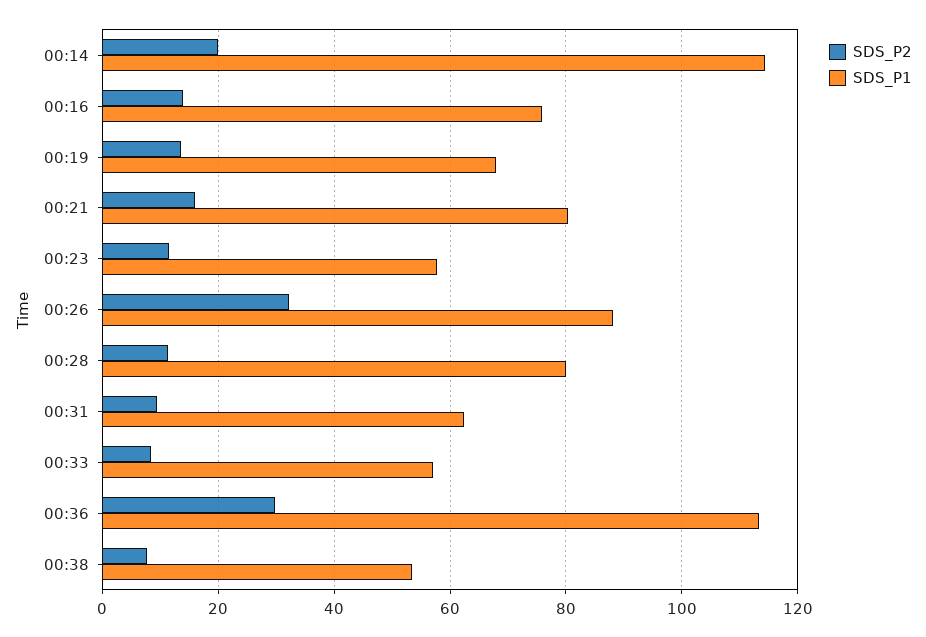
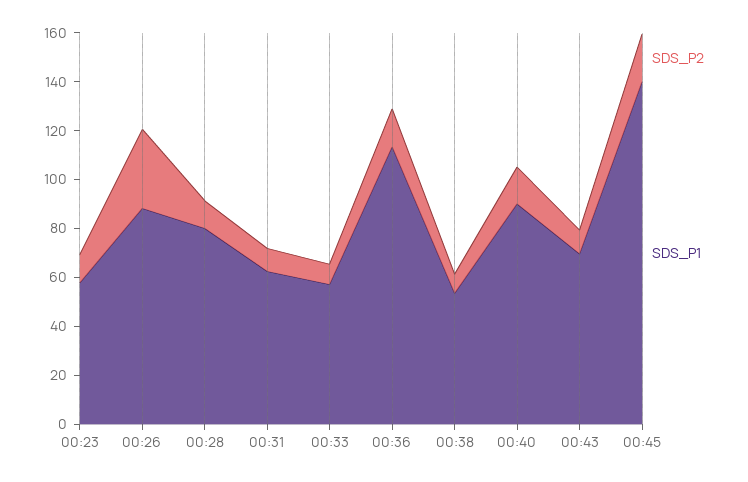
SDS_P2, 00:14: 20 -> none
SDS_P1, 00:14: 114 -> none
SDS_P2, 00:16: 14 -> none
SDS_P1, 00:16: 76 -> none
SDS_P2, 00:19: 14 -> none
SDS_P1, 00:19: 68 -> none
SDS_P2, 00:21: 16 -> none
SDS_P1, 00:21: 80 -> none
SDS_P2, 00:36: 30 -> 15
SDS_P2, 00:40: none -> 15
SDS_P1, 00:40: none -> 90
SDS_P2, 00:43: none -> 10
SDS_P1, 00:43: none -> 70
SDS_P2, 00:45: none -> 20
SDS_P1, 00:45: none -> 140

